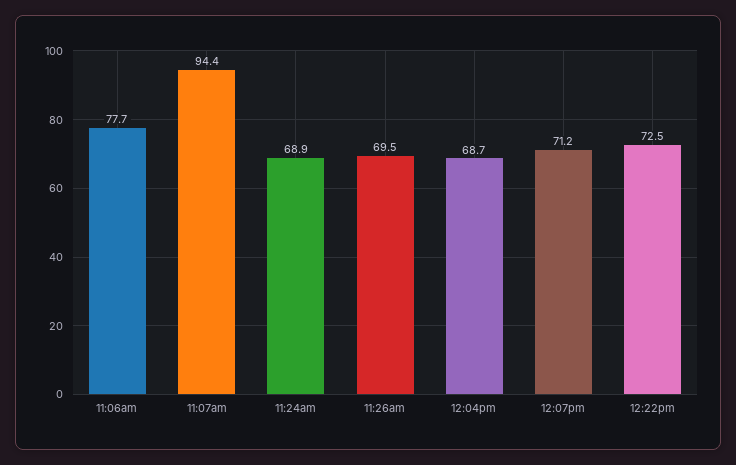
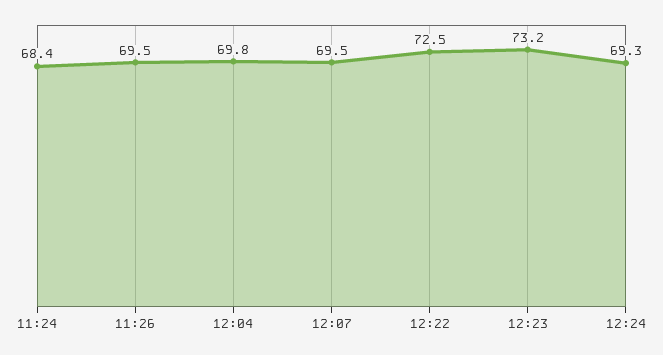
11:06am: 77.7 -> none
11:07am: 94.4 -> none
11:24am: 68.9 -> 68.4
12:04pm: 68.7 -> 69.8
12:07pm: 71.2 -> 69.5
12:23: none -> 73.2
12:24: none -> 69.3

